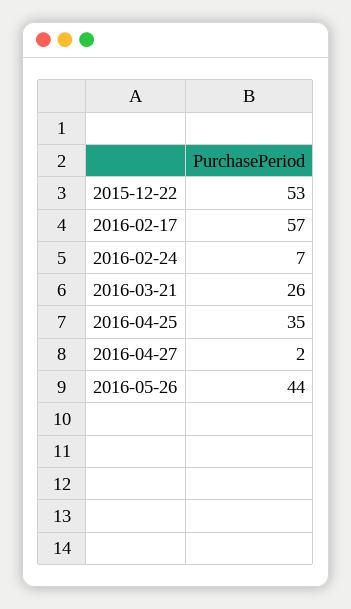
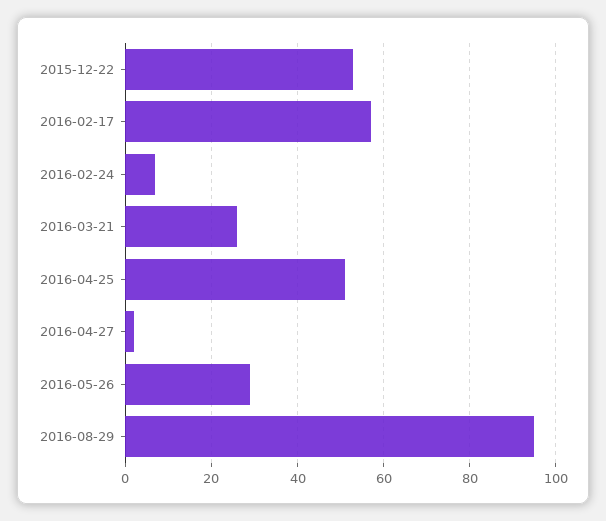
2016-04-25: 35 -> 50
2016-05-26: 44 -> 30
2016-08-29: none -> 95

